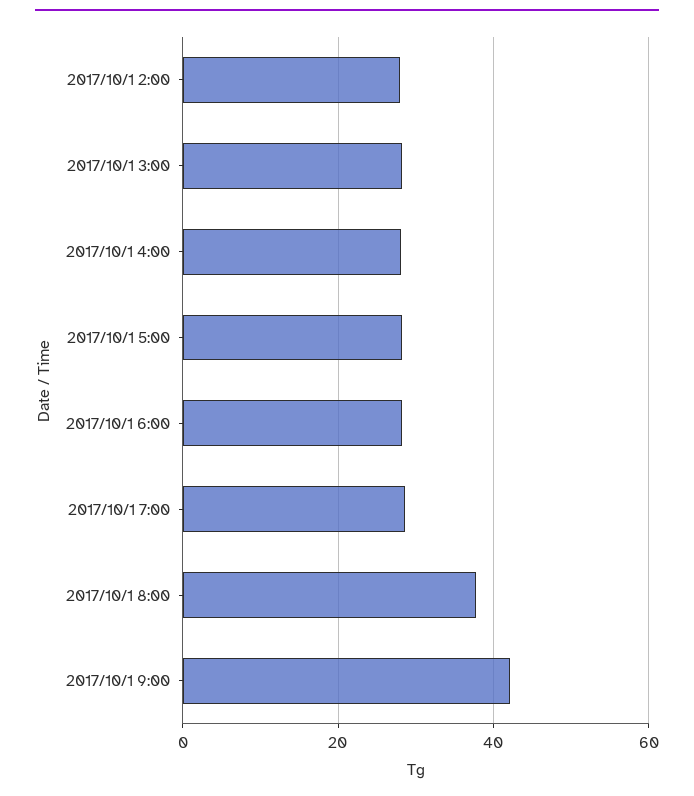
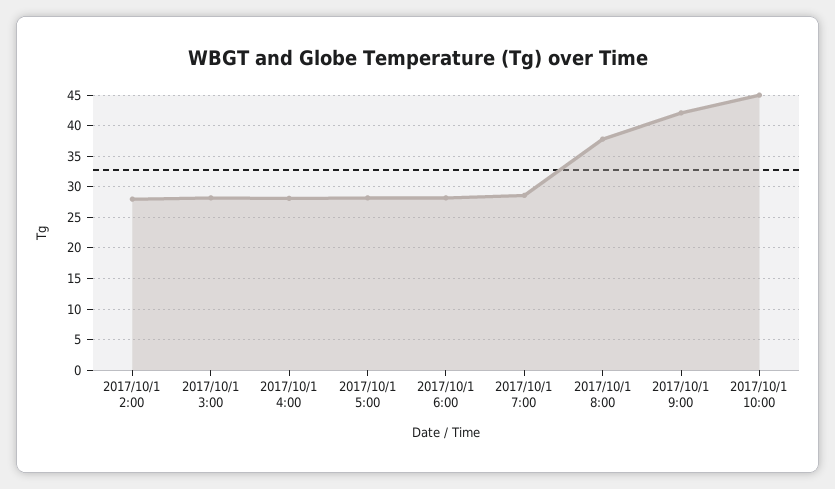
2017/10/1 10:00: none -> 45

